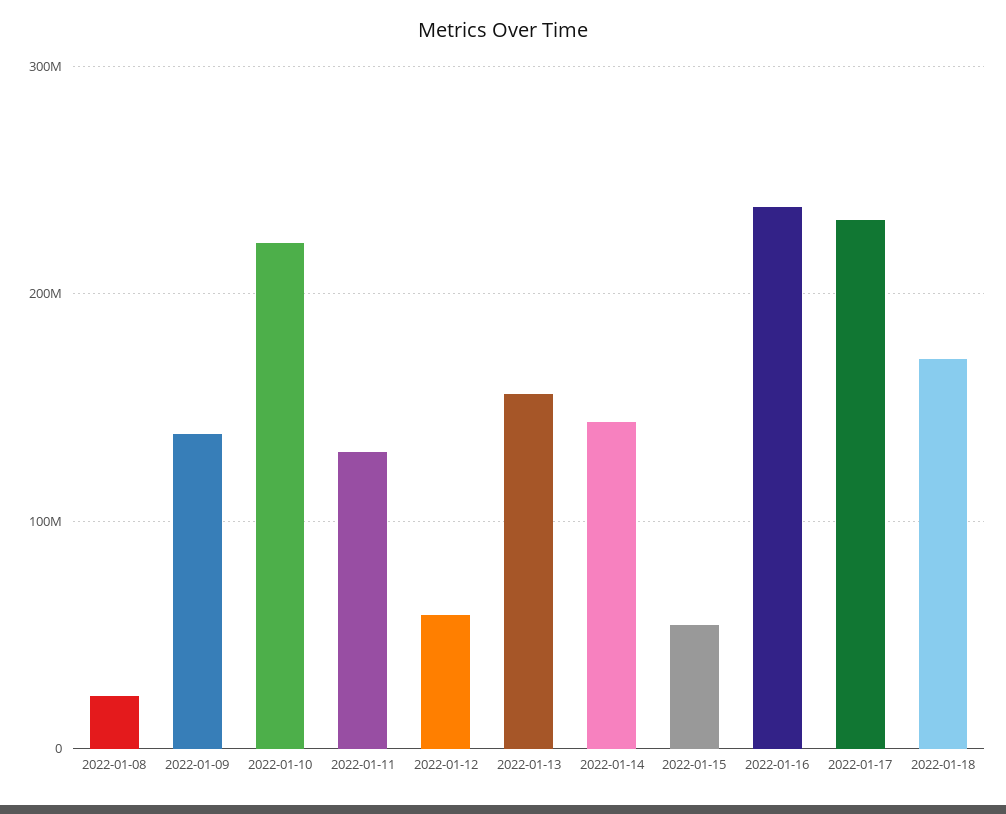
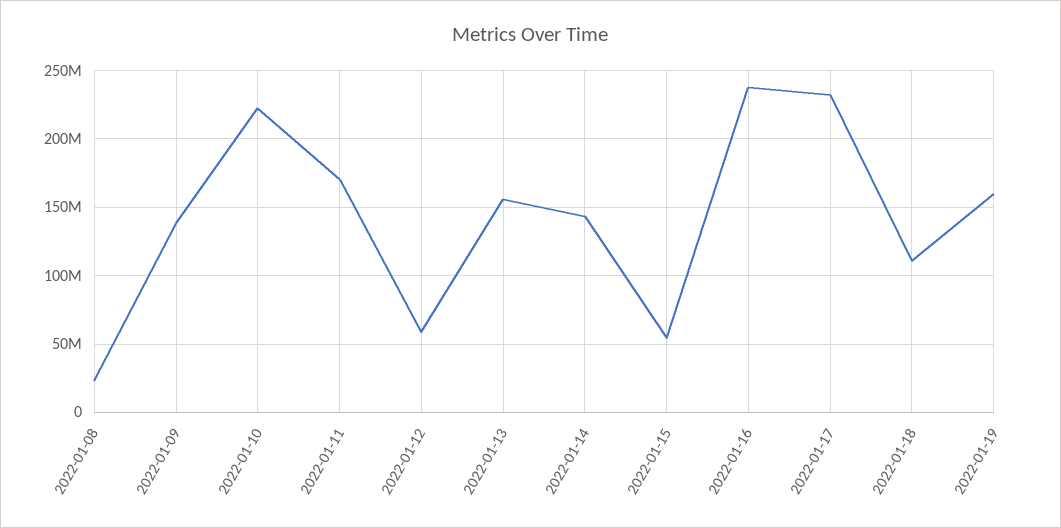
2022-01-11: 130000000 -> 170000000
2022-01-18: 170000000 -> 110000000
2022-01-19: none -> 160000000

